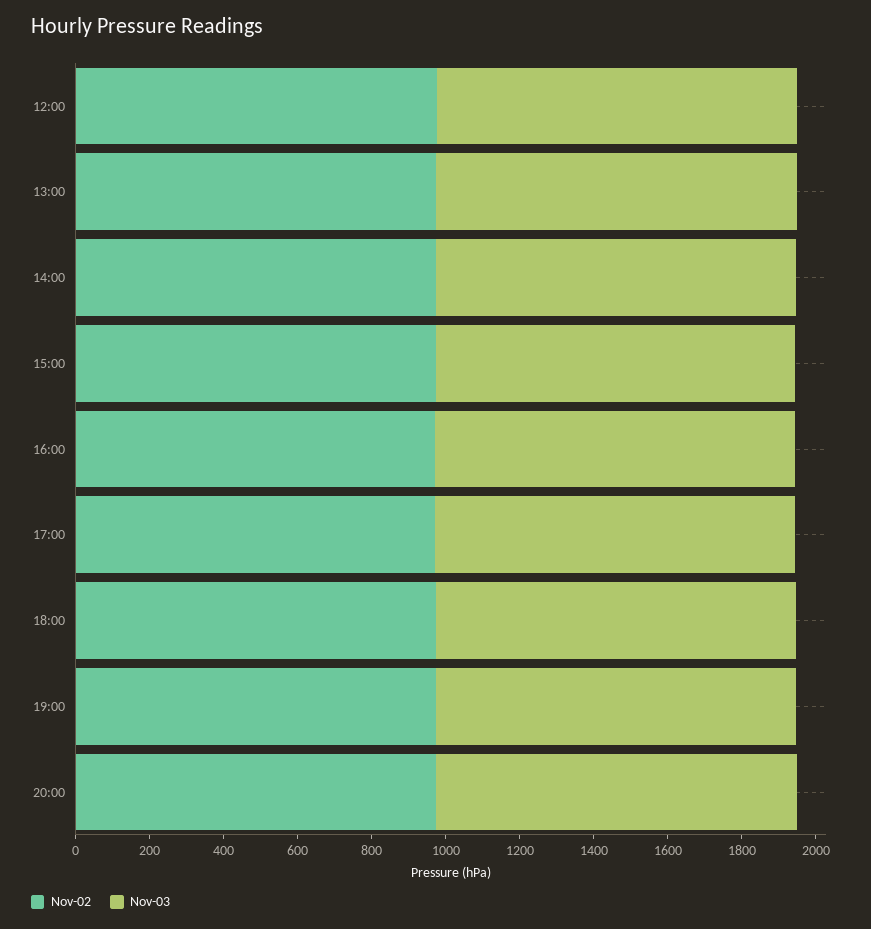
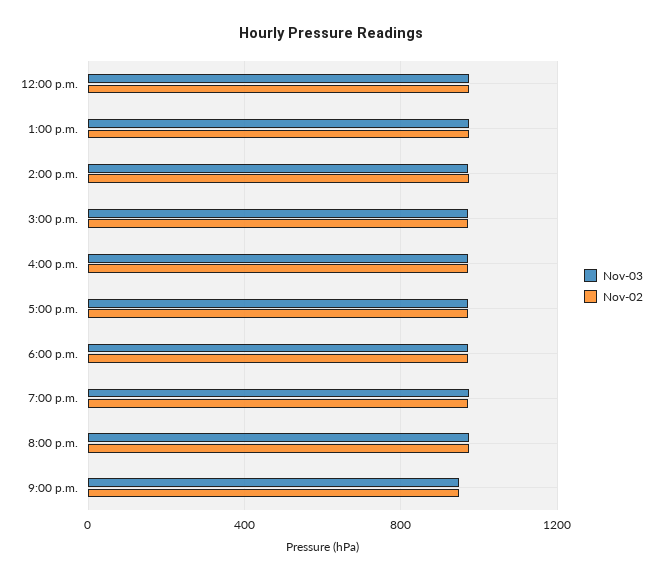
Nov-03, 9:00 p.m.: none -> 950
Nov-02, 9:00 p.m.: none -> 950

